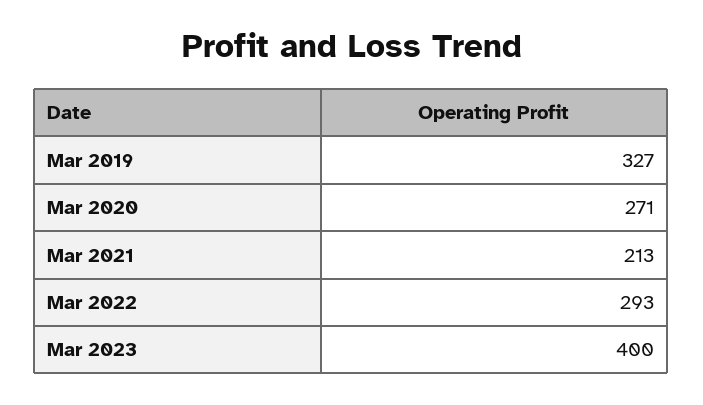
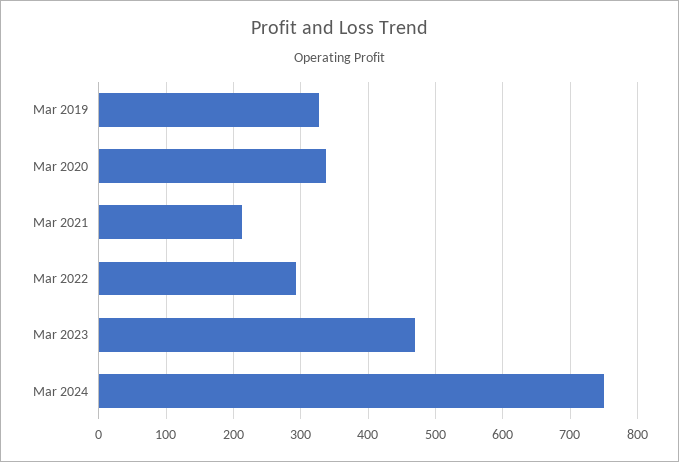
Mar 2020: 271 -> 340
Mar 2023: 400 -> 470
Mar 2024: none -> 750

